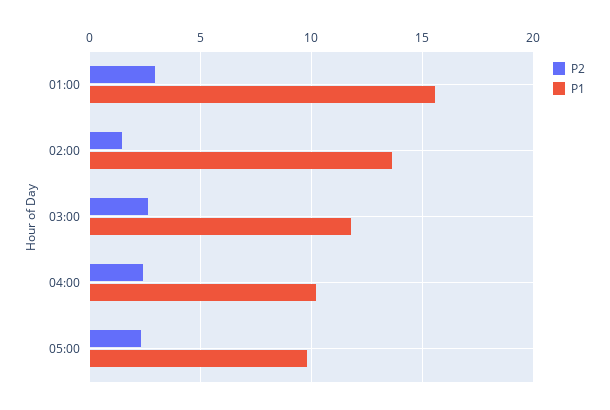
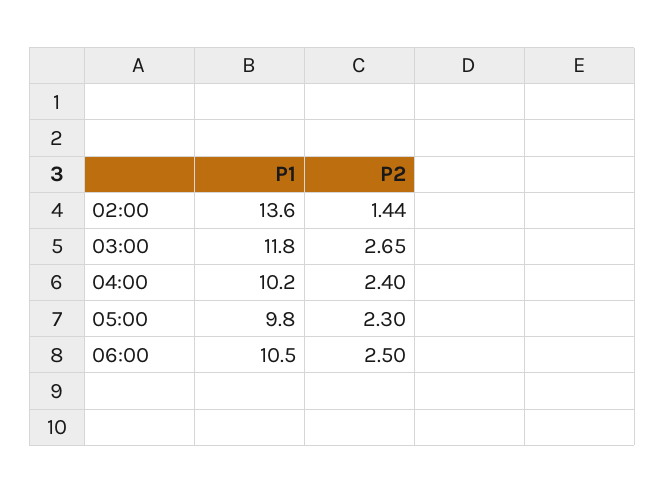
P2, 01:00: 3 -> none
P1, 01:00: 15.5 -> none
P1, 06:00: none -> 10.5
P2, 06:00: none -> 2.5

